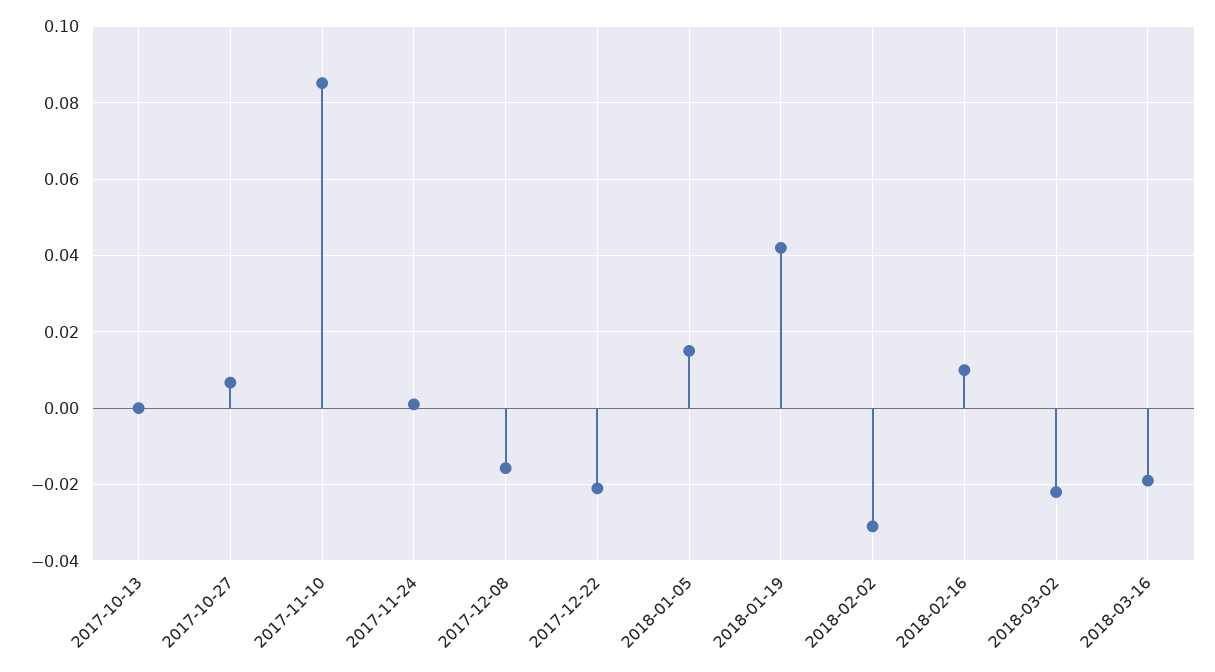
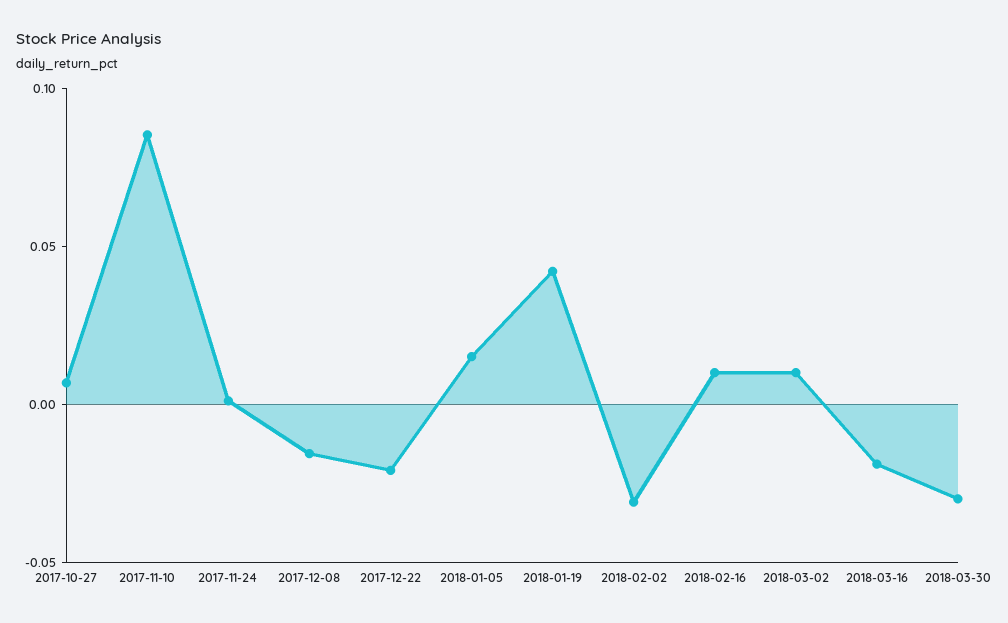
2017-10-13: 0 -> none
2018-03-02: -0.022 -> 0.01
2018-03-30: none -> -0.03

